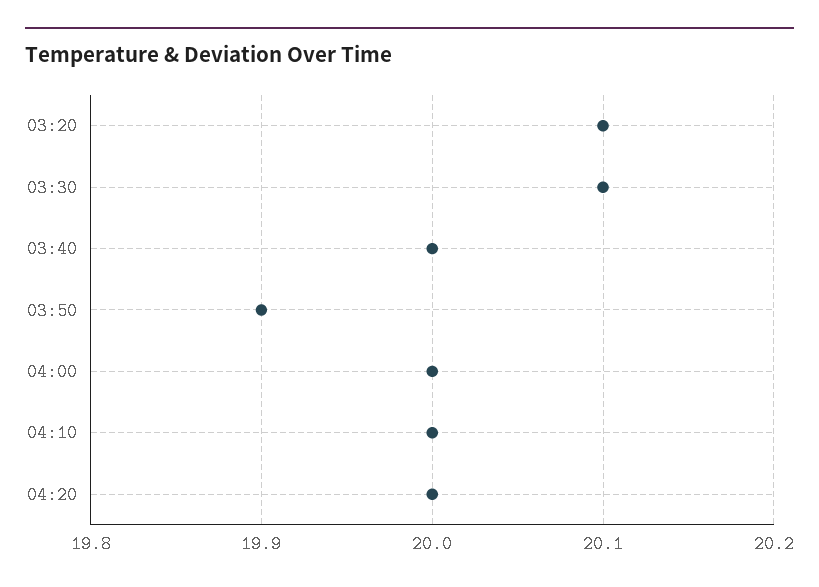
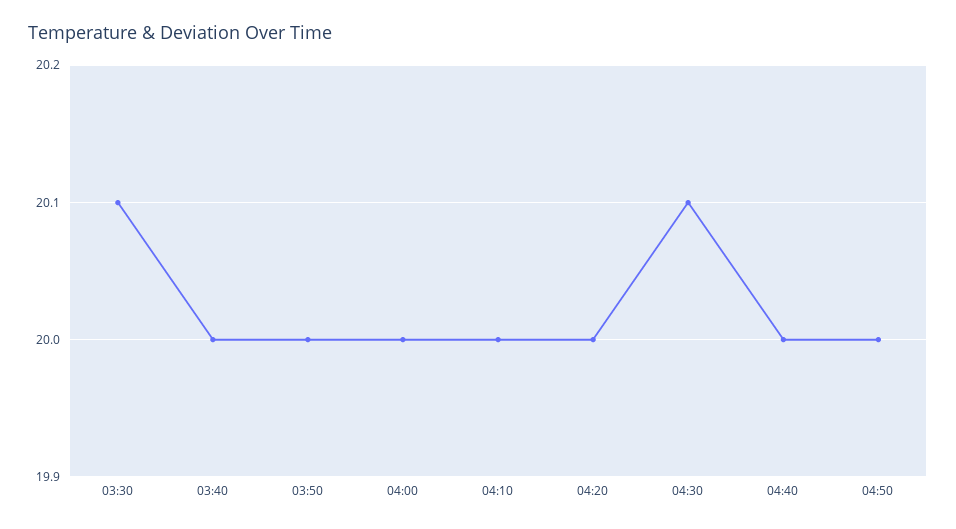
03:20: 20.1 -> none
03:50: 19.9 -> 20
04:30: none -> 20.1
04:40: none -> 20
04:50: none -> 20

